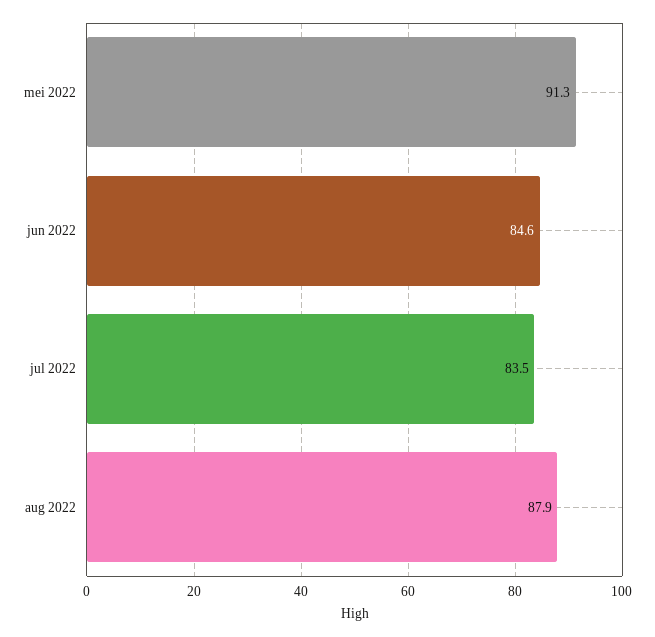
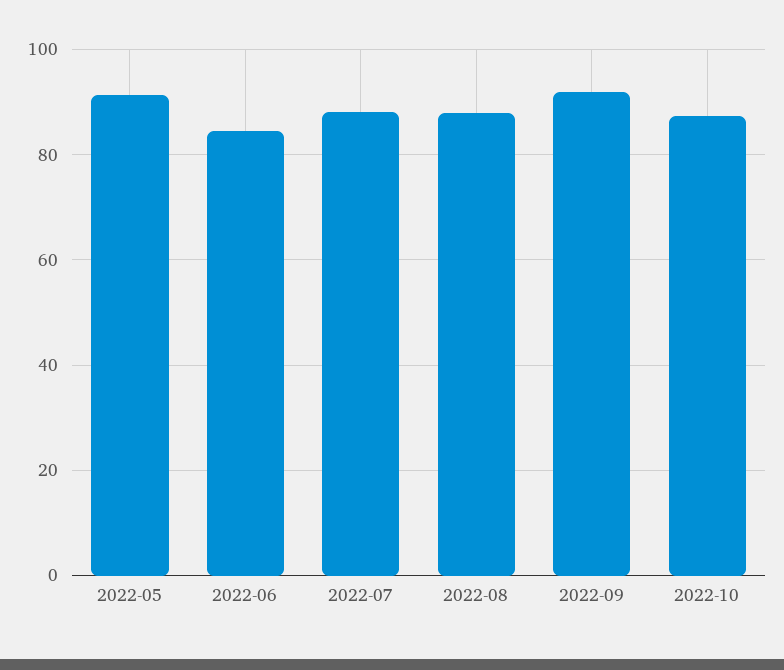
jul 2022: 83.5 -> 88
2022-09: none -> 92
2022-10: none -> 88

